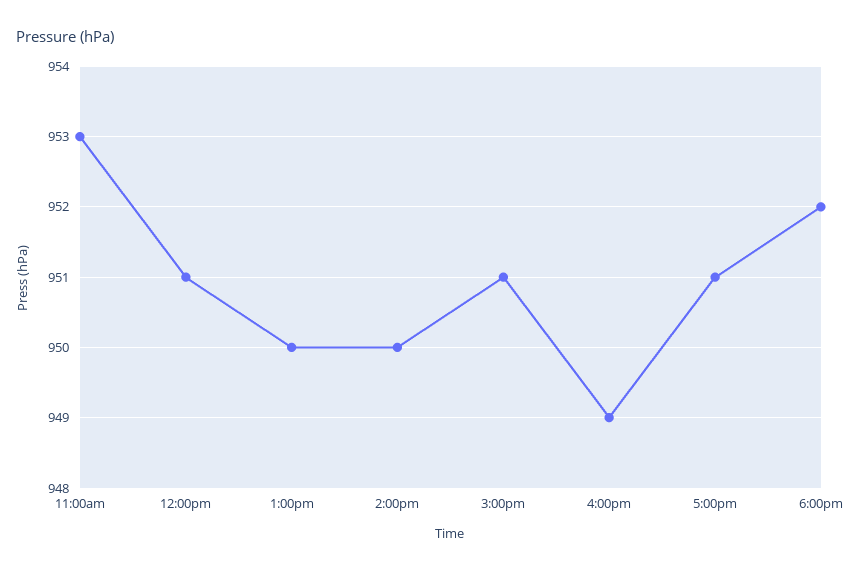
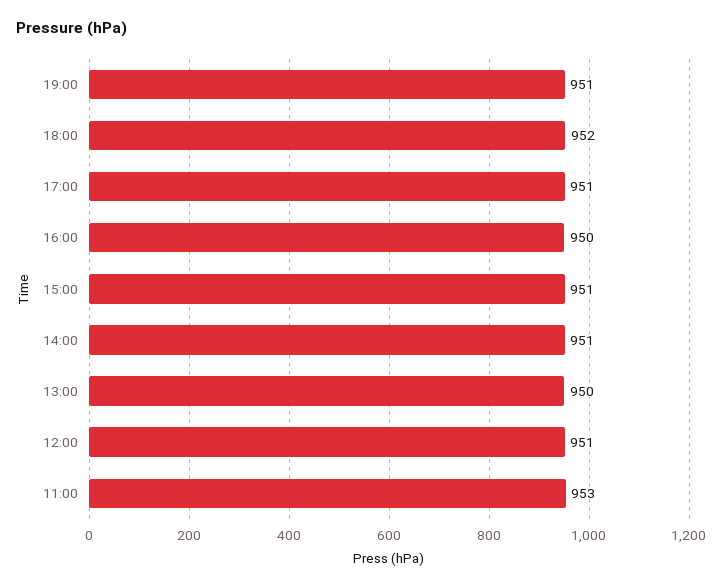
2:00pm: 950 -> 951
4:00pm: 949 -> 950
19:00: none -> 951

